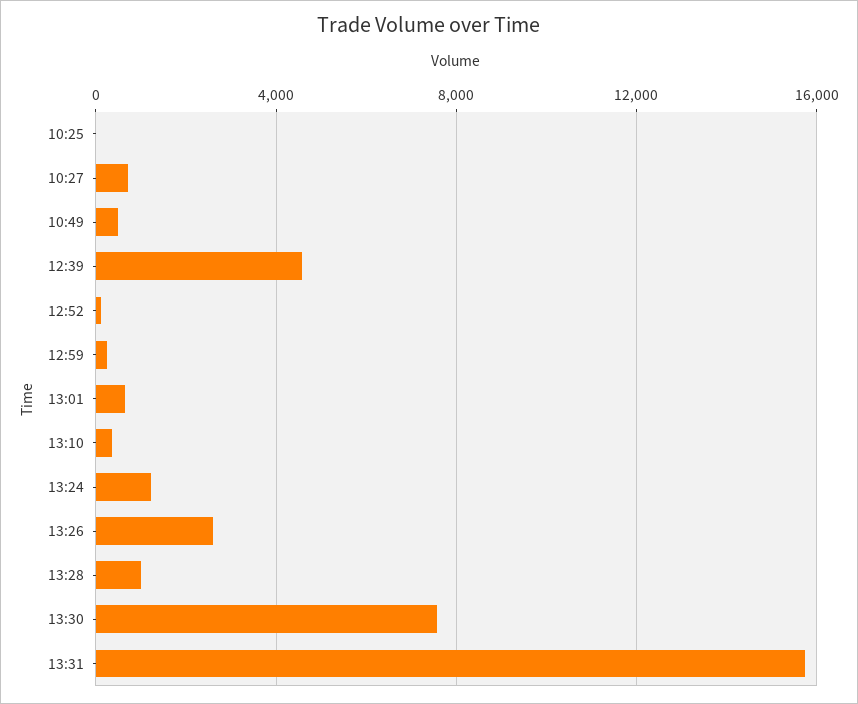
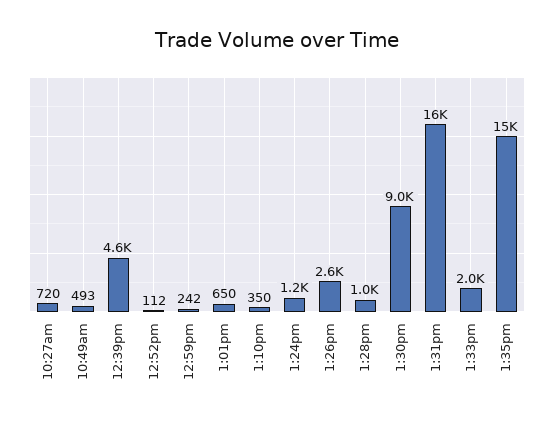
10:25: 0 -> none
13:30: 7500 -> 9000
1:33pm: none -> 2000
1:35pm: none -> 15000

